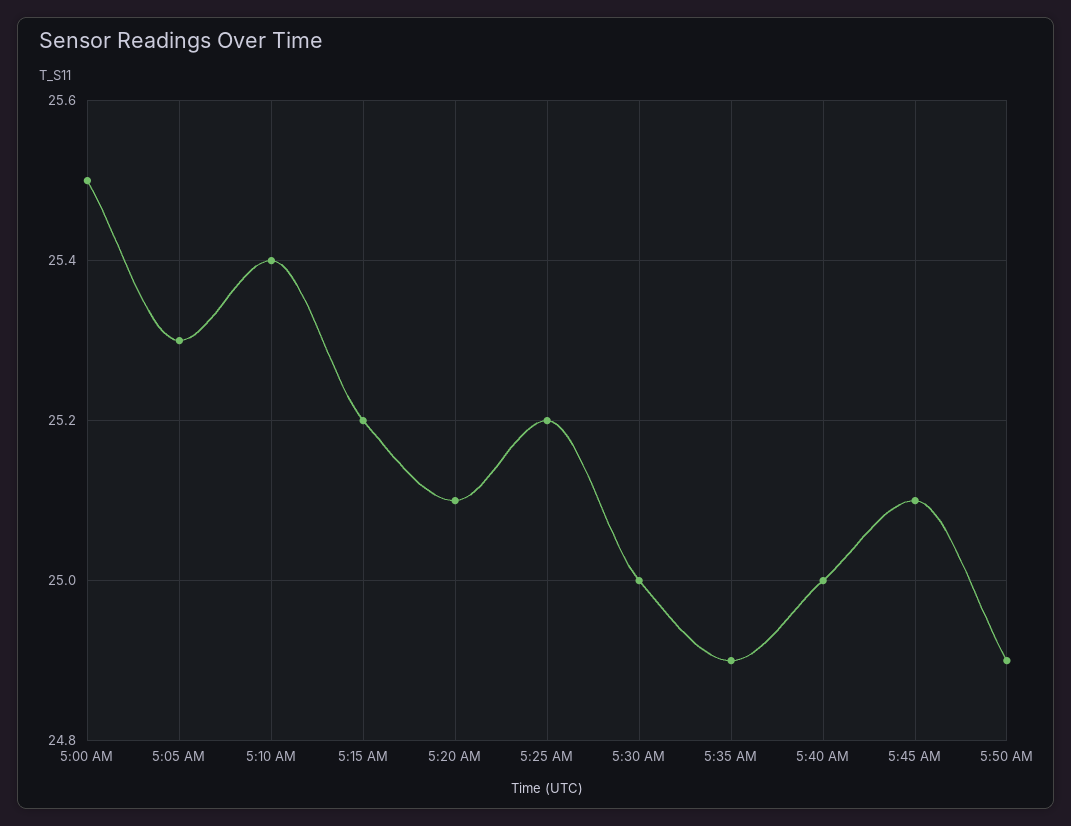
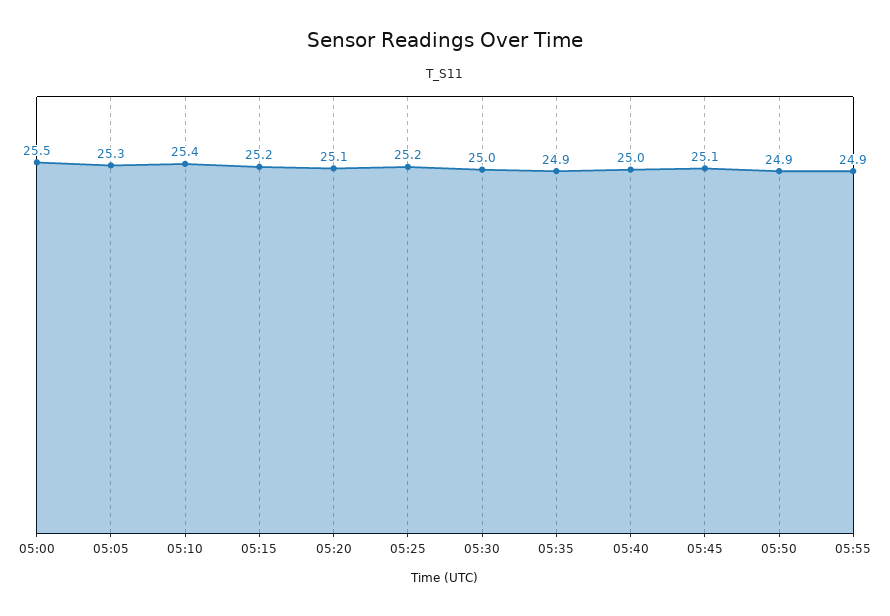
05:55: none -> 24.9

